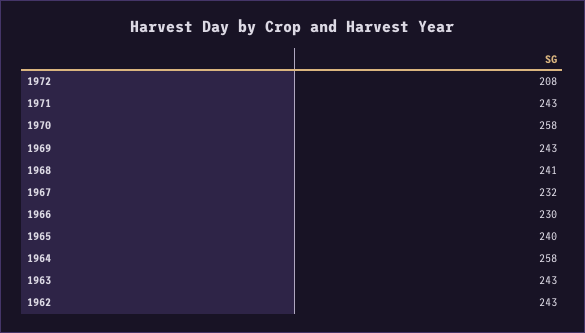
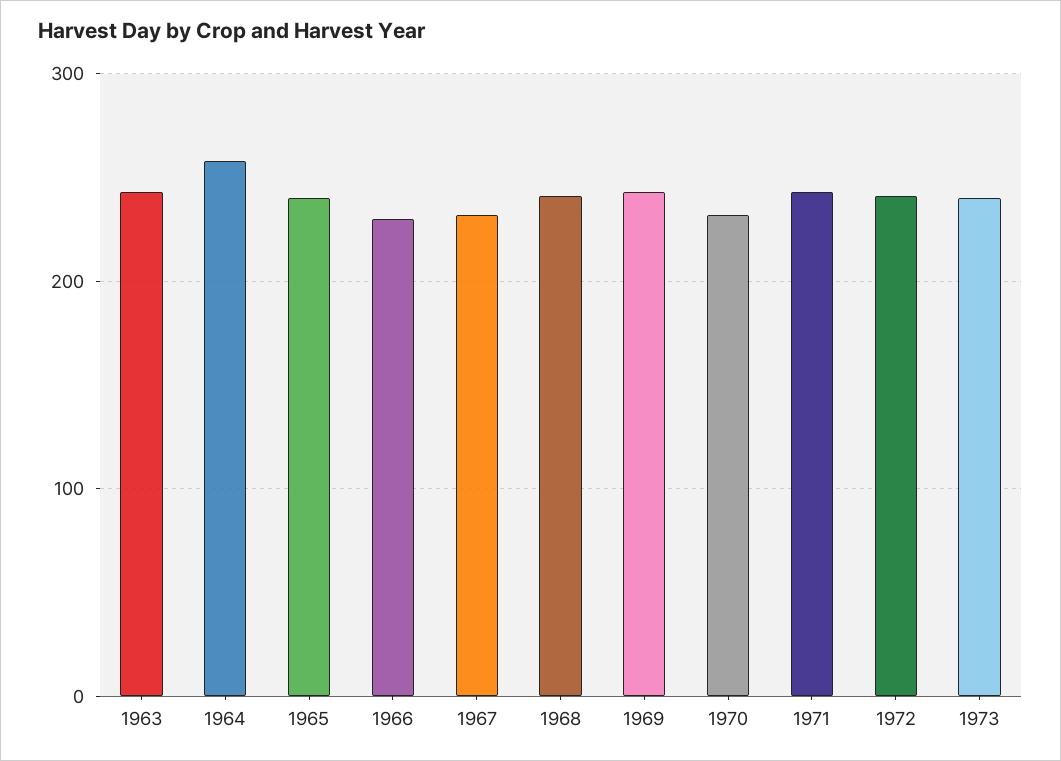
1972: 208 -> 240
1970: 258 -> 230
1962: 243 -> none
1973: none -> 240

